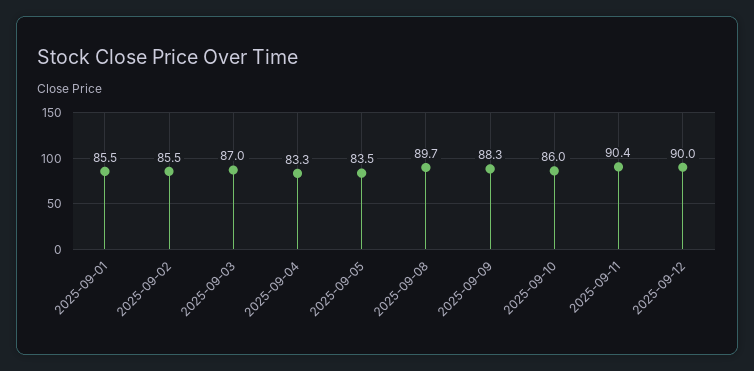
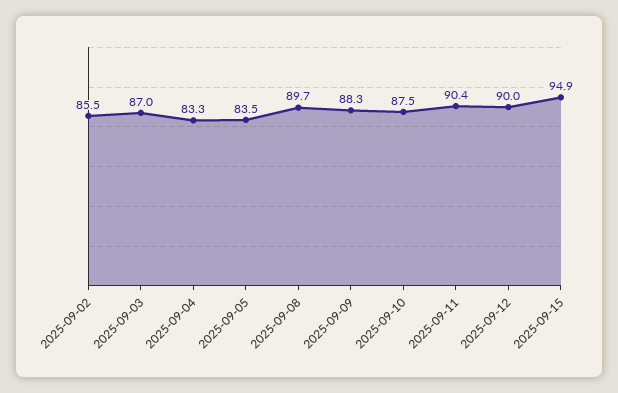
2025-09-01: 85.5 -> none
2025-09-10: 86 -> 87.5
2025-09-15: none -> 94.9

